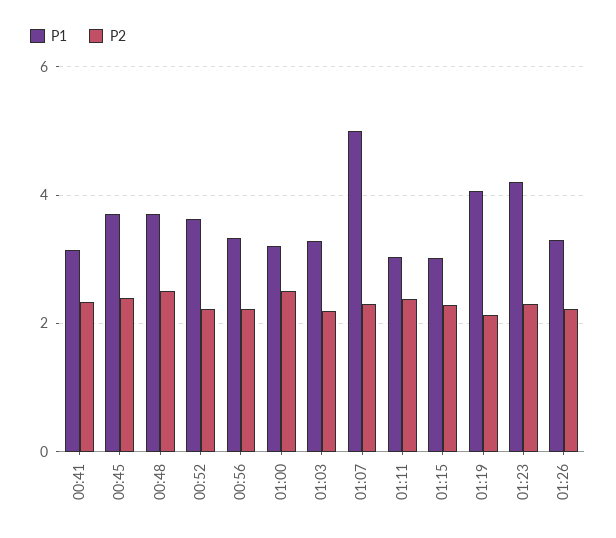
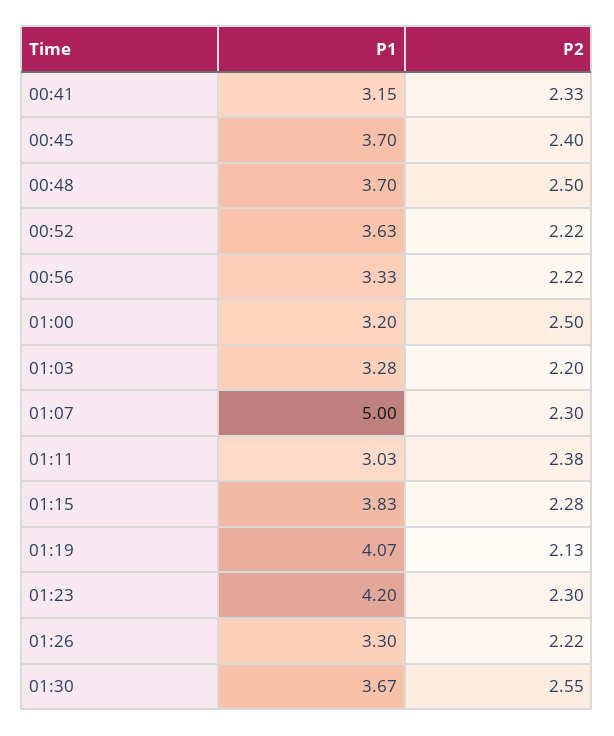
P1, 01:15: 3 -> 3.83
P1, 01:30: none -> 3.67
P2, 01:30: none -> 2.55

